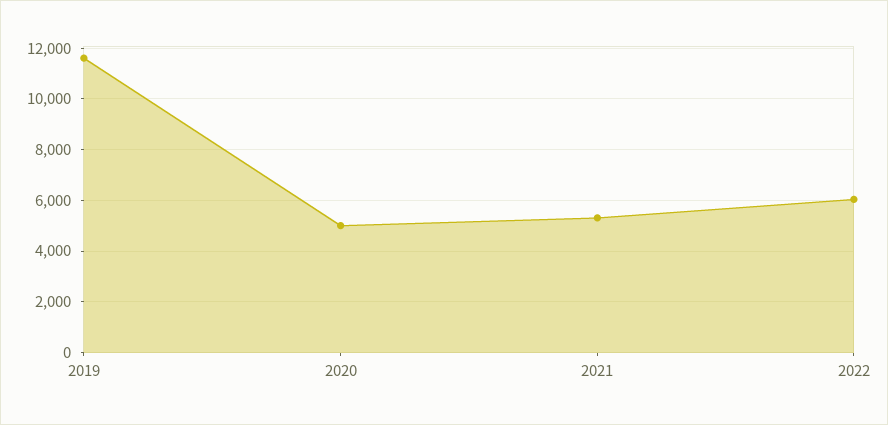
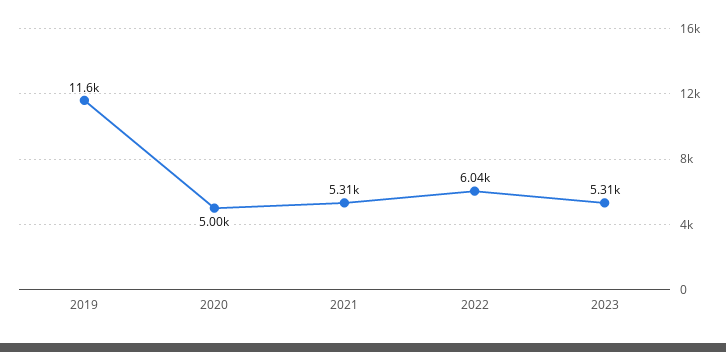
2023: none -> 5310

